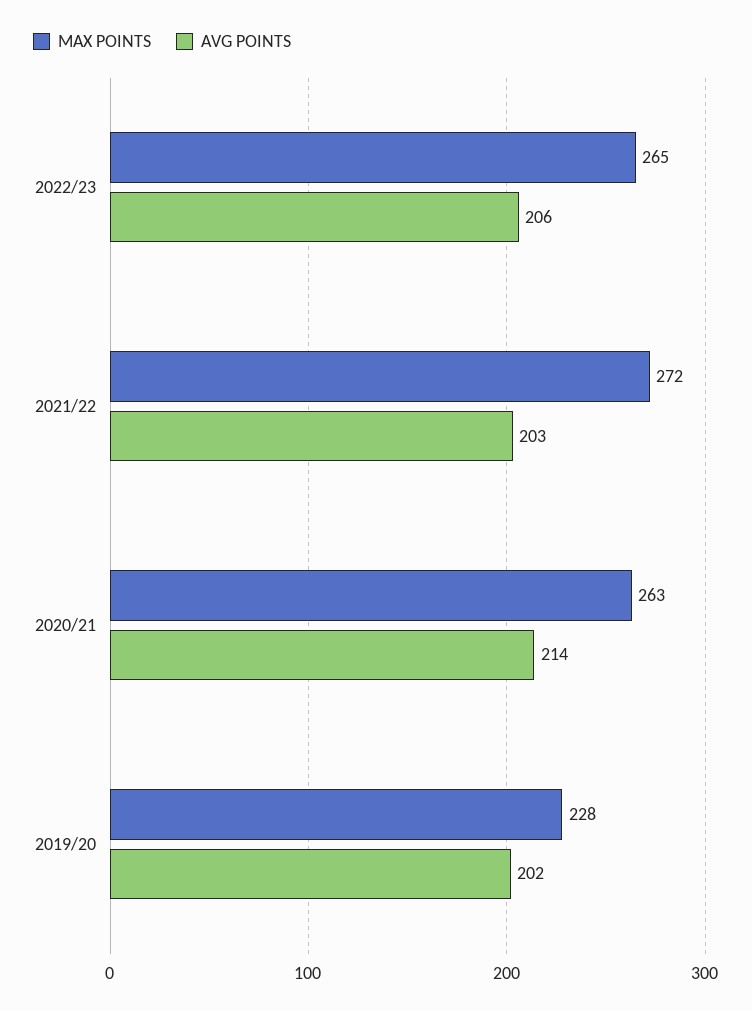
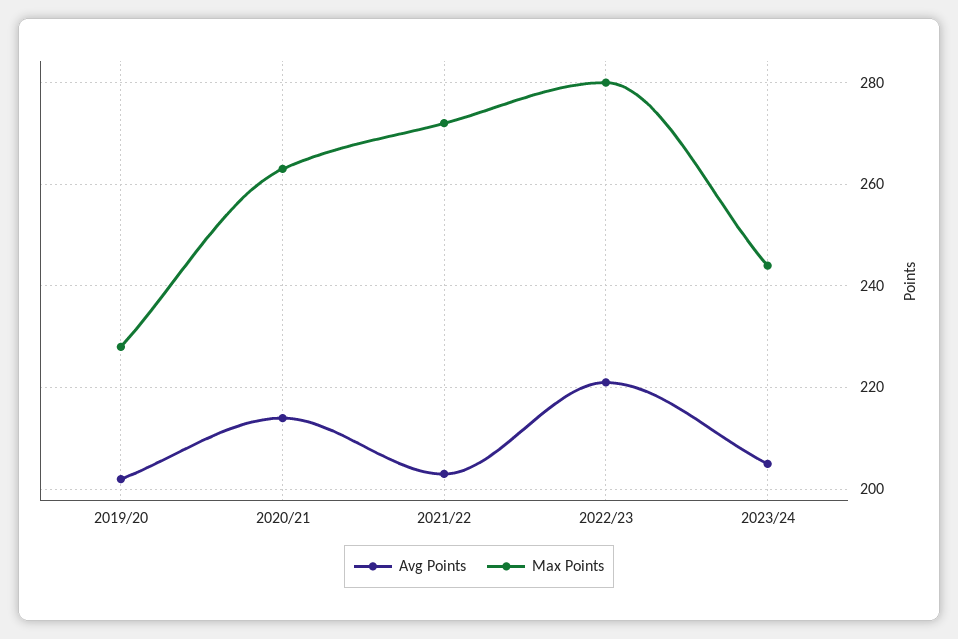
MAX POINTS, 2022/23: 265 -> 280
AVG POINTS, 2022/23: 206 -> 220
AVG POINTS, 2023/24: none -> 205
MAX POINTS, 2023/24: none -> 245

